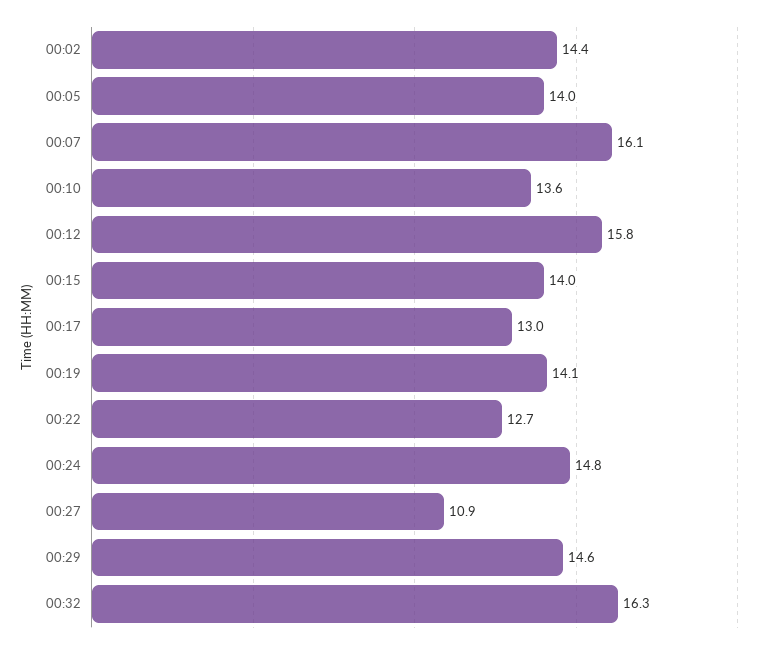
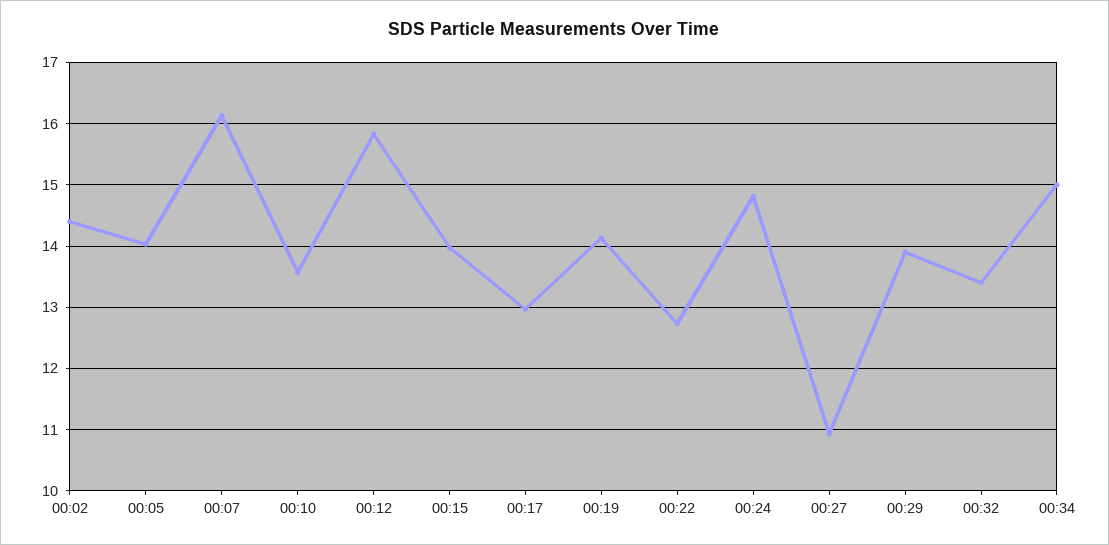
00:29: 14.6 -> 13.9
00:32: 16.3 -> 13.4
00:34: none -> 15

